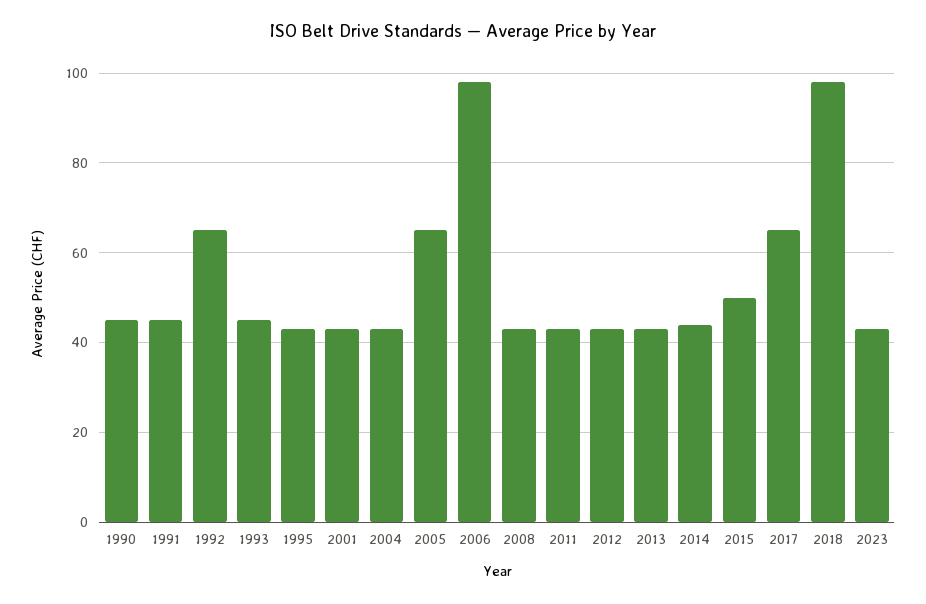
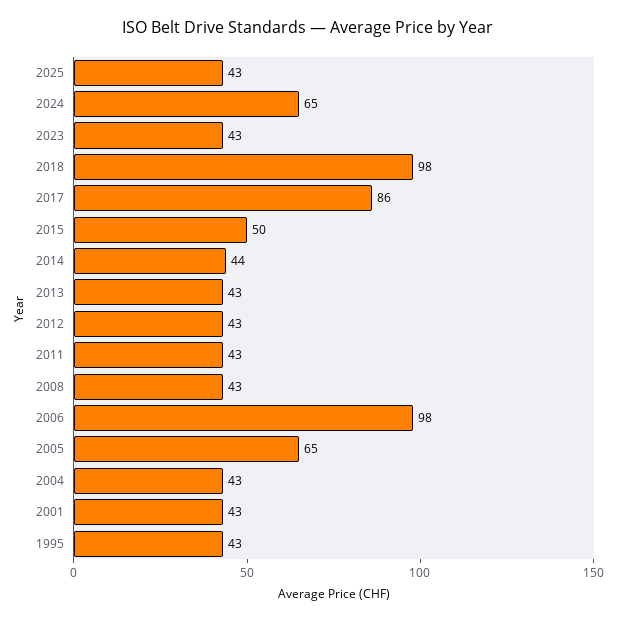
1990: 45 -> none
1991: 45 -> none
1992: 65 -> none
1993: 45 -> none
2017: 65 -> 86
2025: none -> 43
2024: none -> 65

